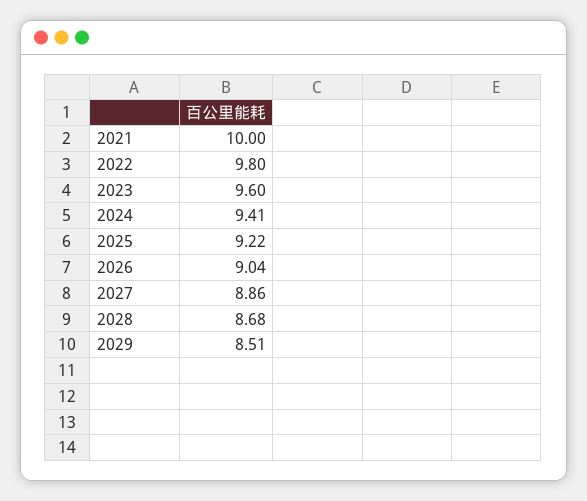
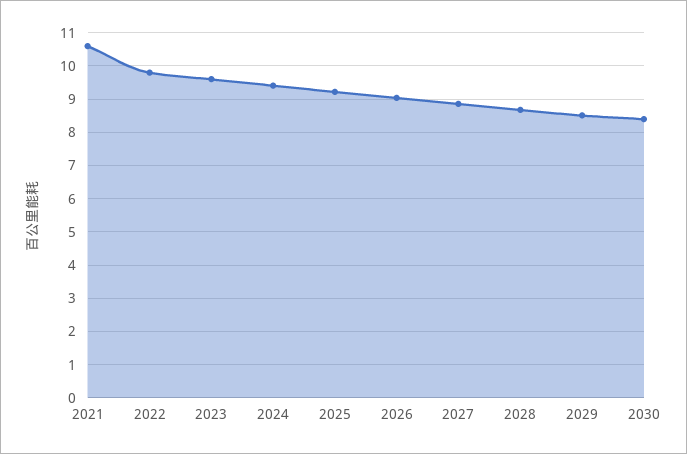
2021: 10 -> 10.6
2030: none -> 8.4

